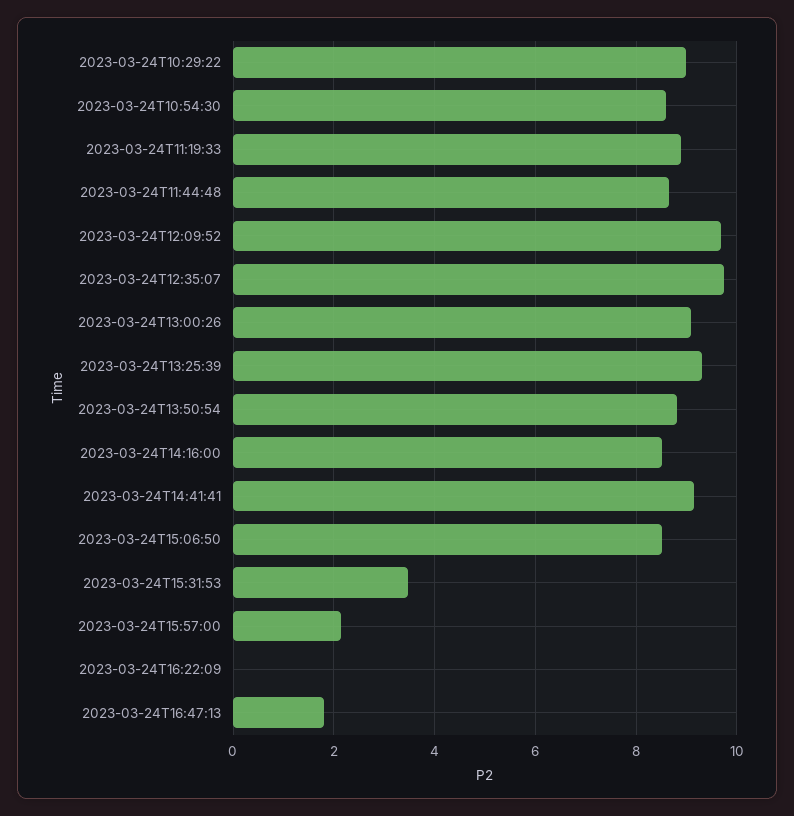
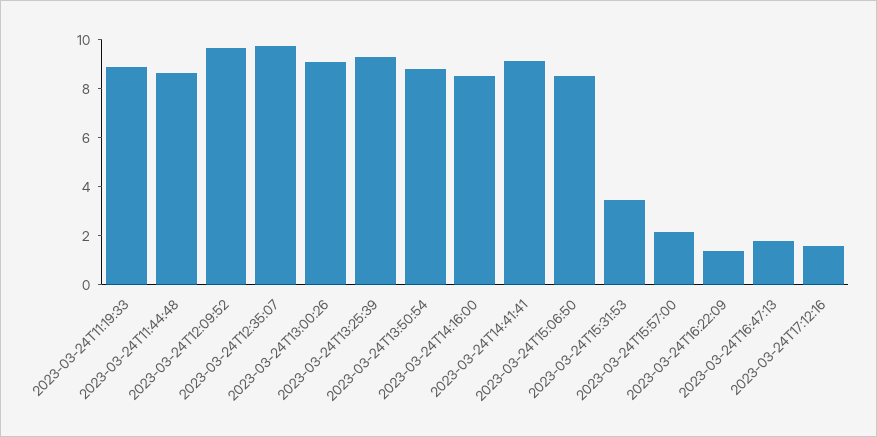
2023-03-24T10:29:22: 9 -> none
2023-03-24T10:54:30: 8.6 -> none
2023-03-24T16:22:09: 0 -> 1.5
2023-03-24T17:12:16: none -> 1.5

